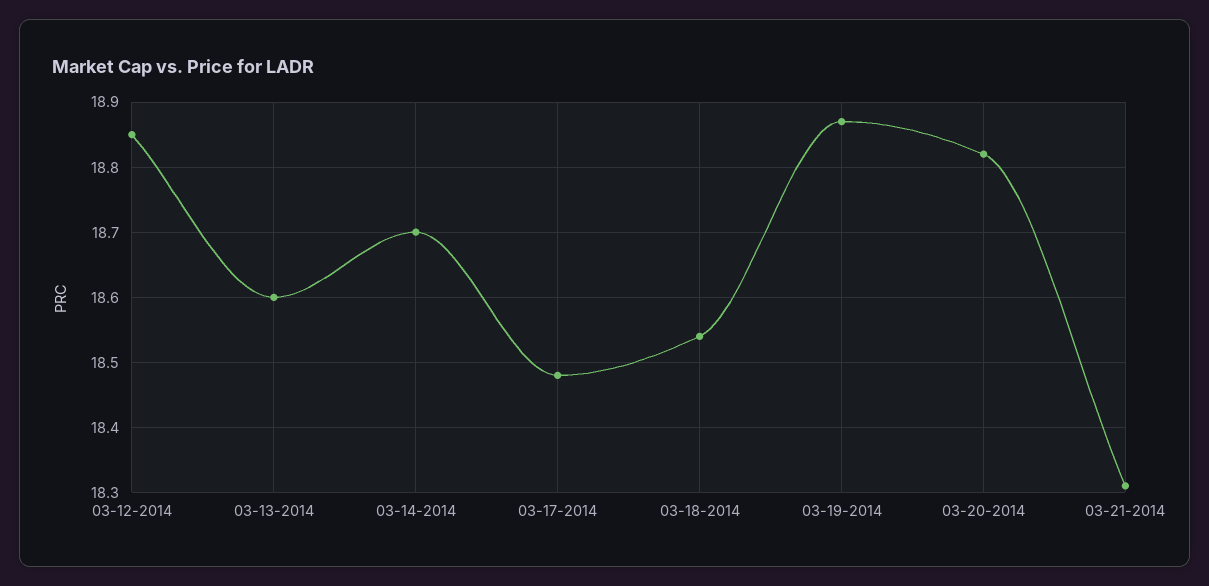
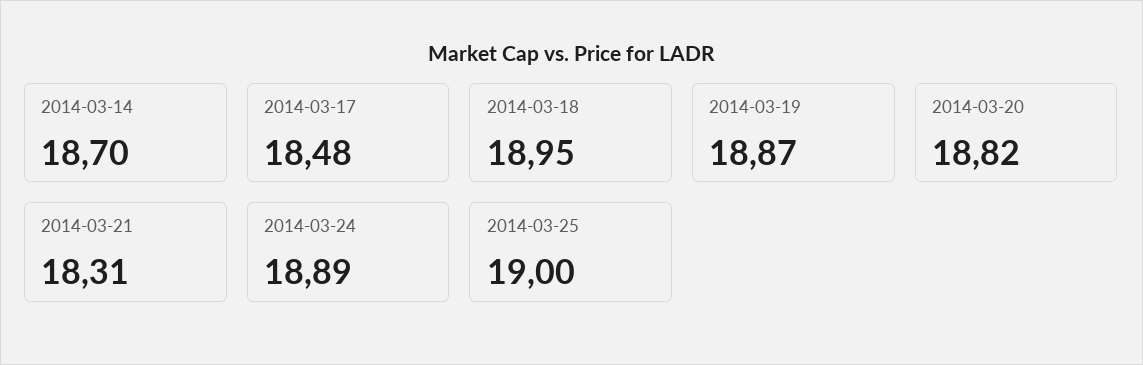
03-12-2014: 18.85 -> none
03-13-2014: 18.6 -> none
03-18-2014: 18.54 -> 18.95
2014-03-24: none -> 18.89
2014-03-25: none -> 19

